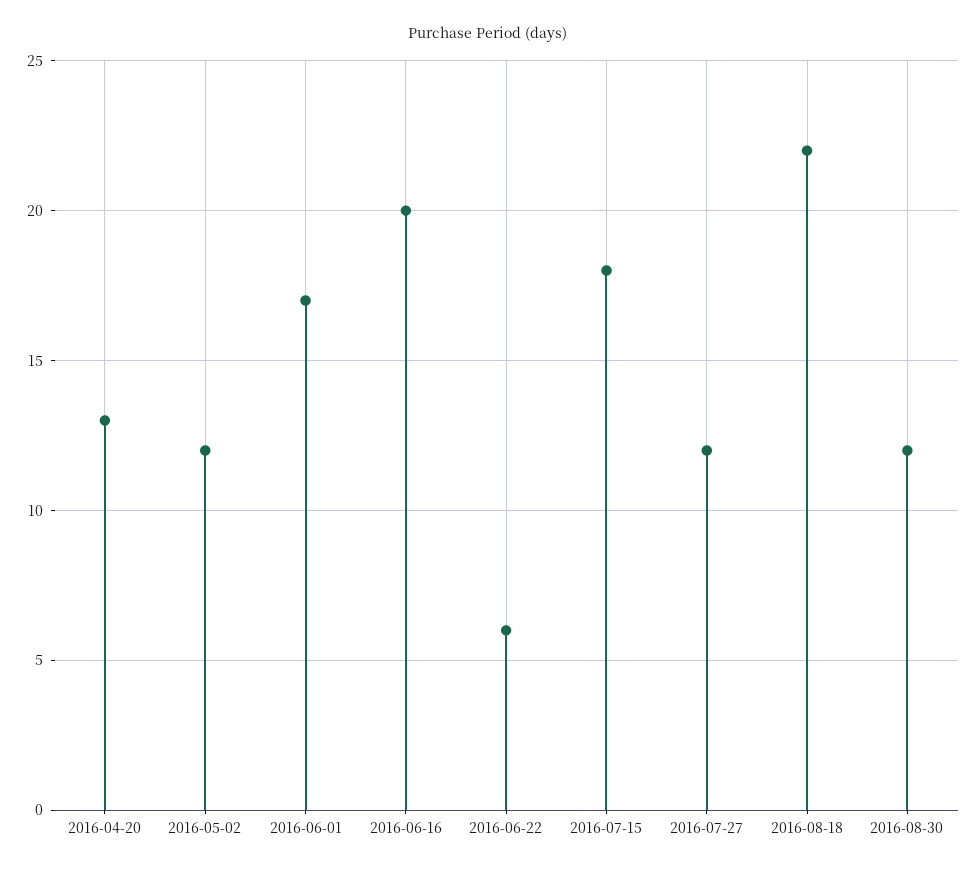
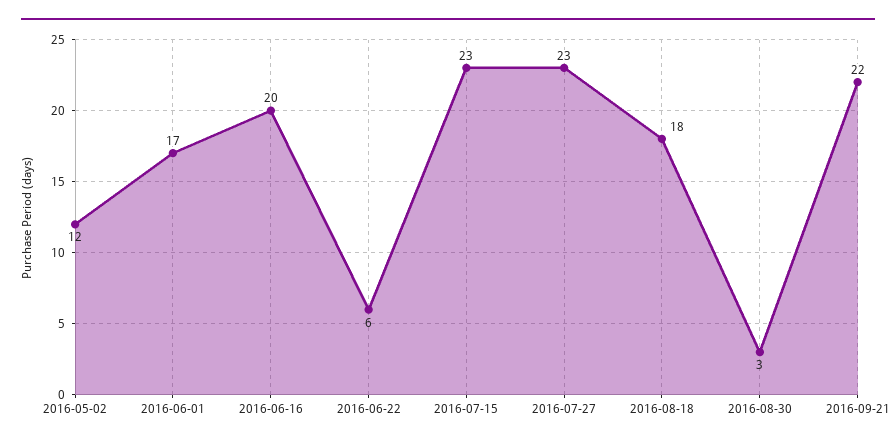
2016-04-20: 13 -> none
2016-07-15: 18 -> 23
2016-07-27: 12 -> 23
2016-08-18: 22 -> 18
2016-08-30: 12 -> 3
2016-09-21: none -> 22

